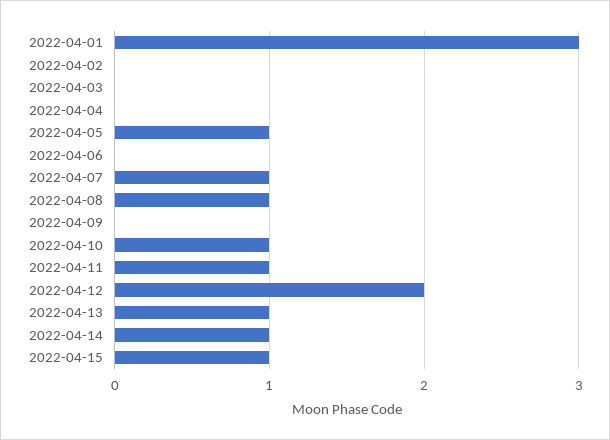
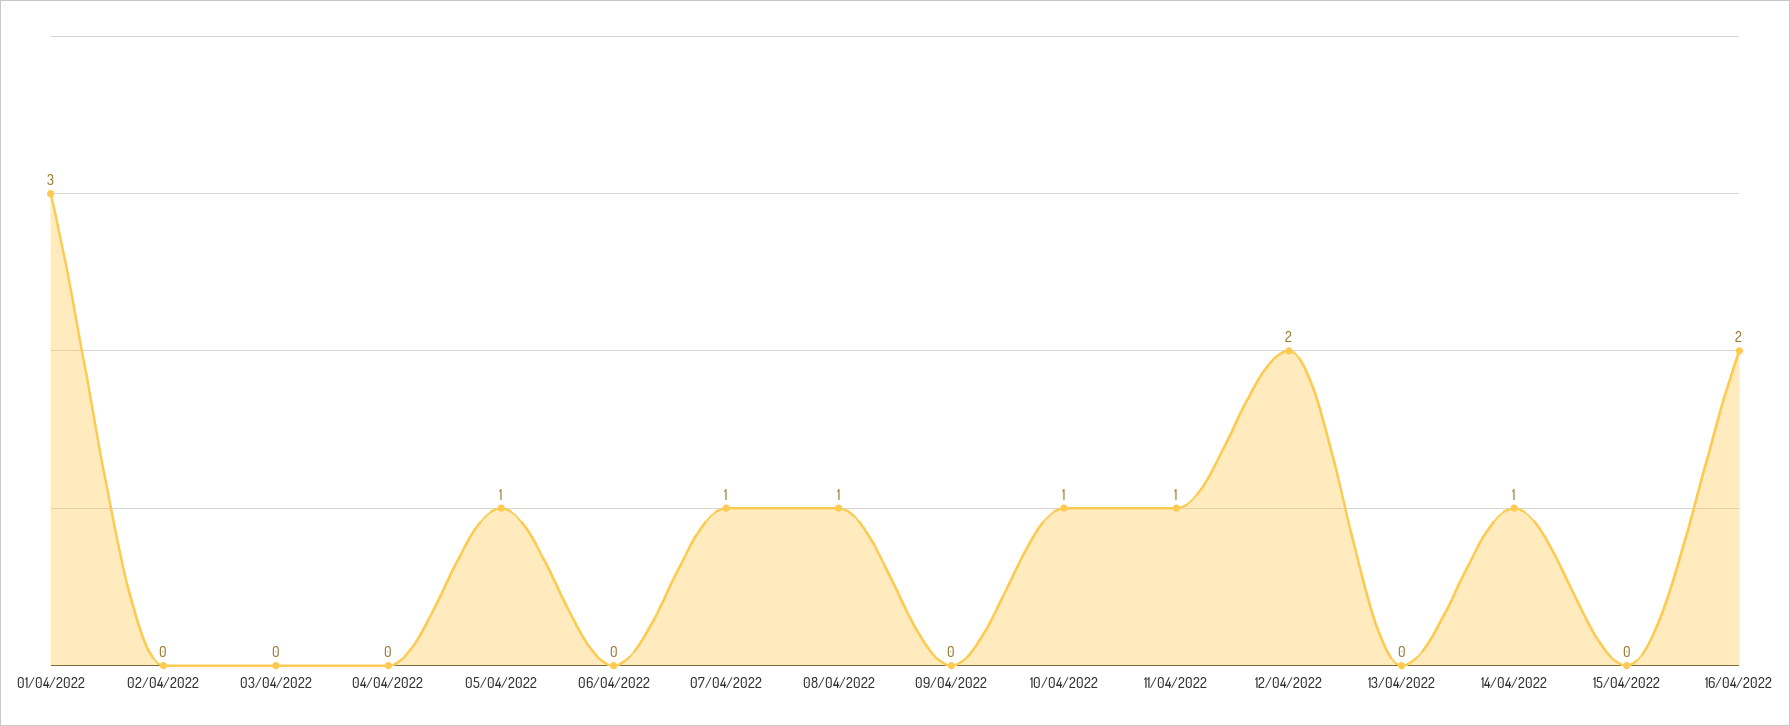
2022-04-13: 1 -> 0
2022-04-15: 1 -> 0
16/04/2022: none -> 2

